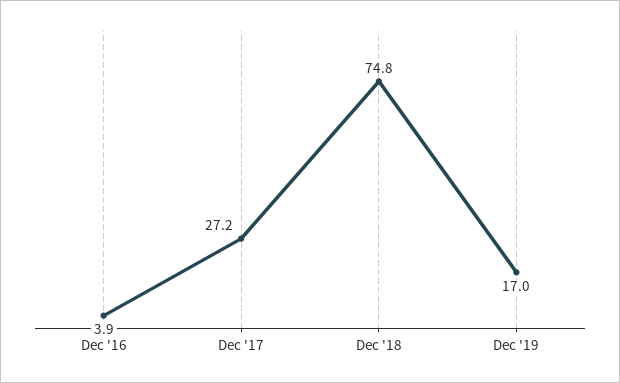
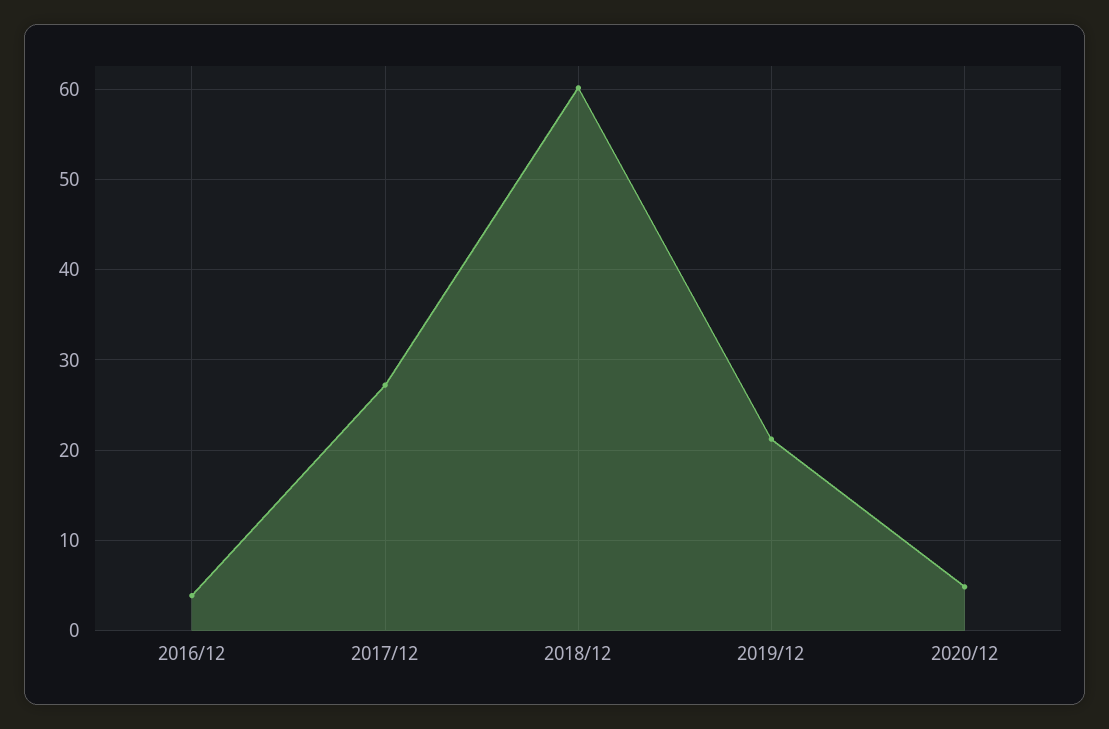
Dec '18: 74.8 -> 60
Dec '19: 17 -> 21
2020/12: none -> 5

